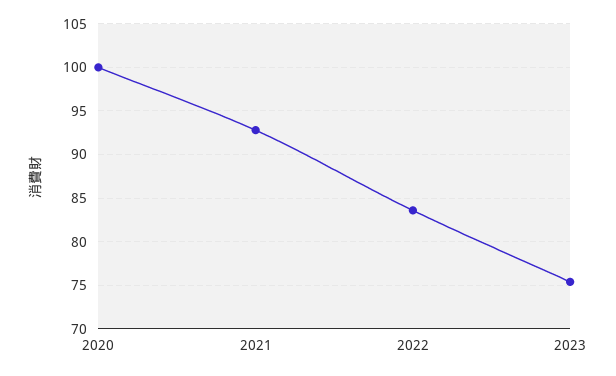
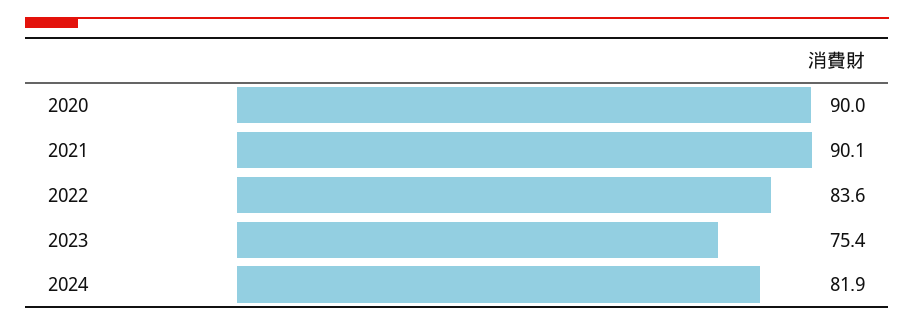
2020: 100 -> 90
2021: 93 -> 90.1
2024: none -> 81.9

